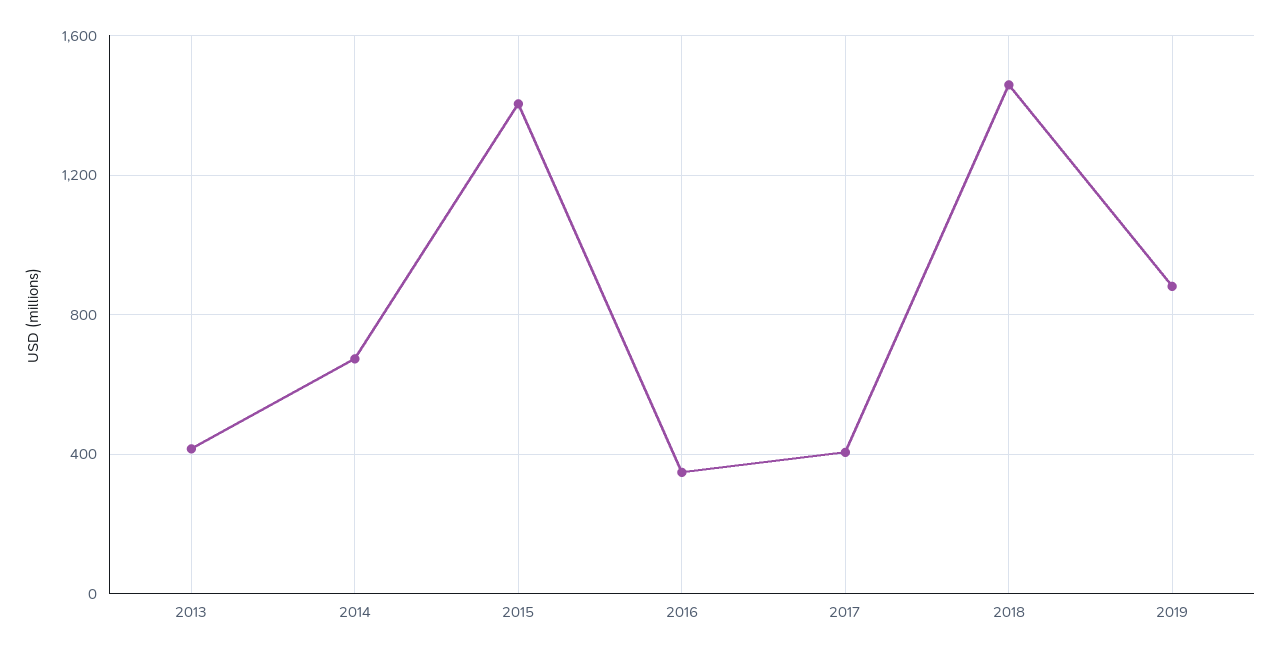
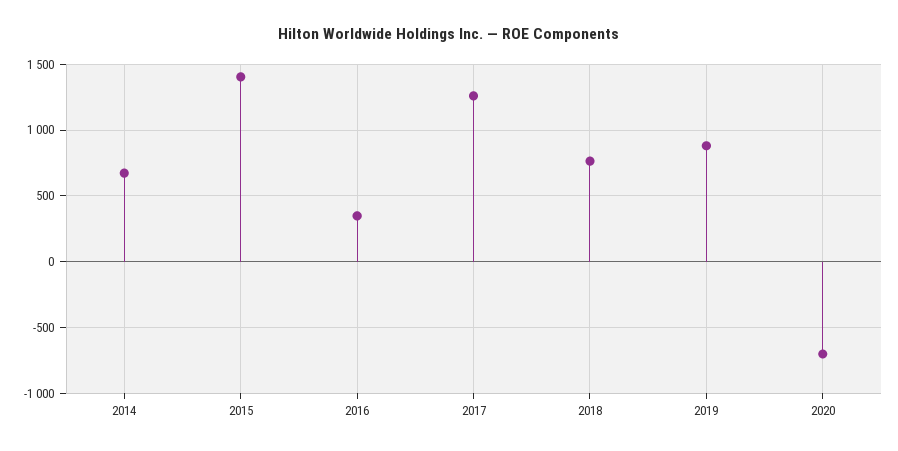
2013: 400 -> none
2017: 400 -> 1250
2018: 1450 -> 750
2020: none -> -700

